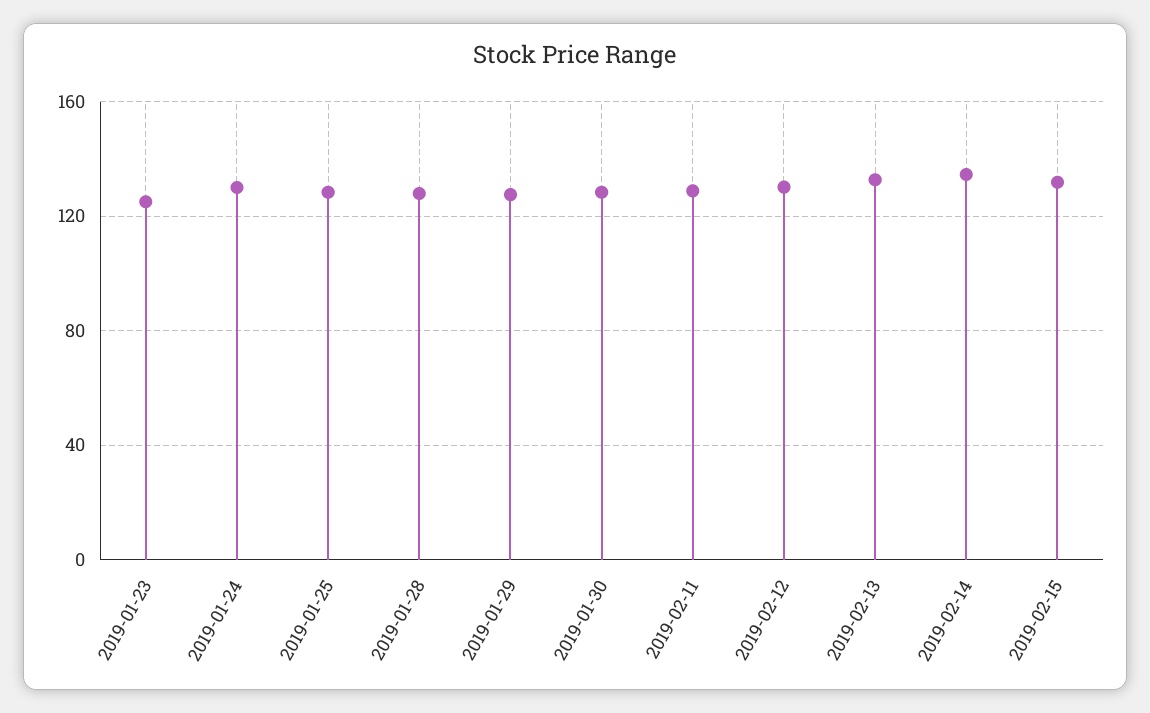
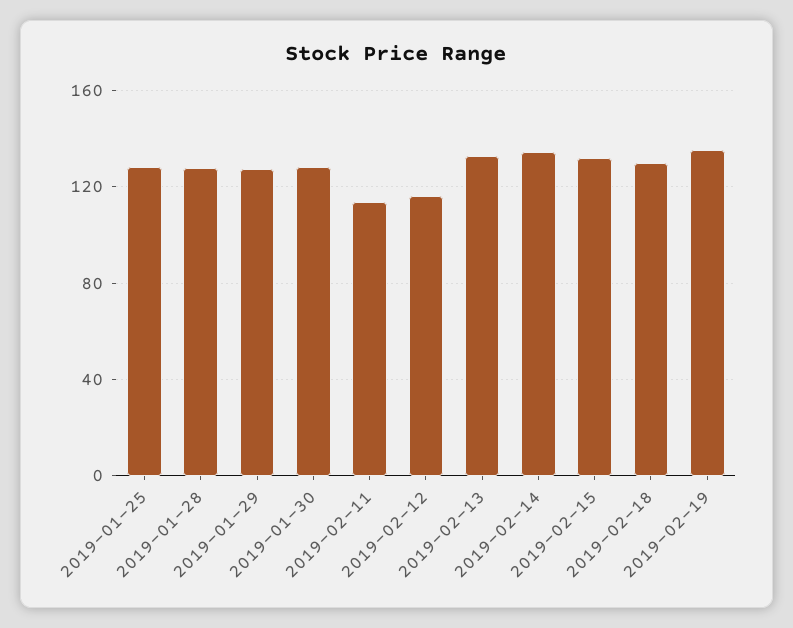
2019-01-23: 125 -> none
2019-01-24: 130 -> none
2019-02-11: 130 -> 115
2019-02-12: 130 -> 115
2019-02-18: none -> 130
2019-02-19: none -> 135

